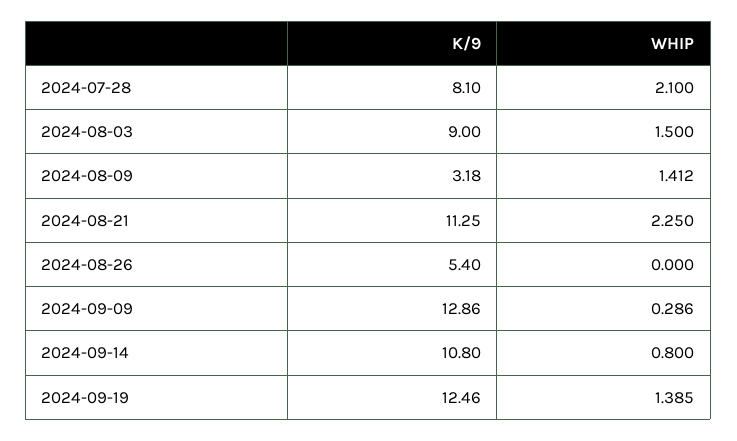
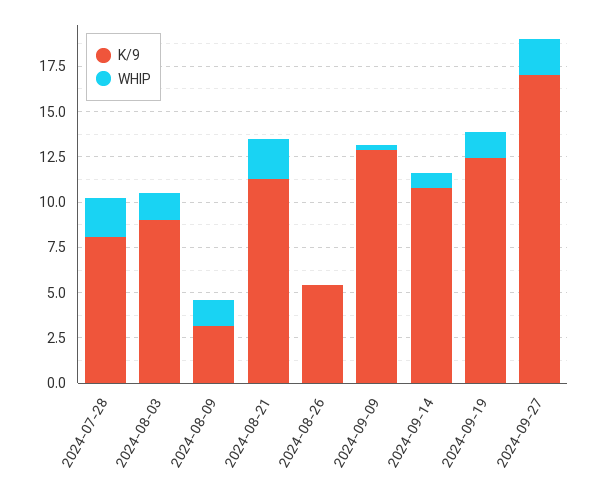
K/9, 2024-09-27: none -> 17
WHIP, 2024-09-27: none -> 2

